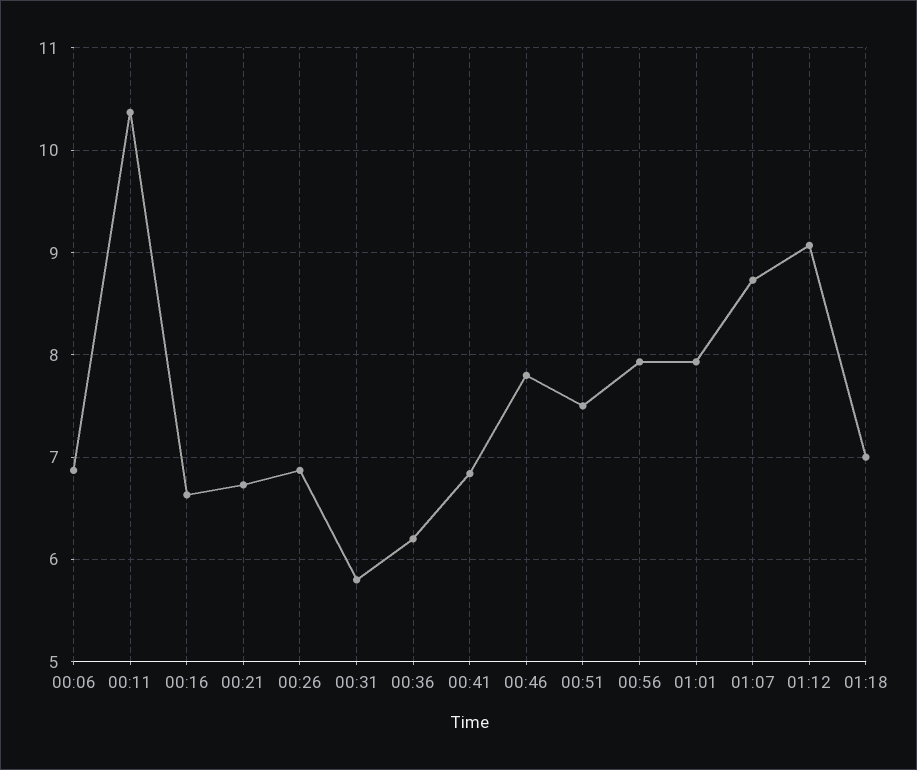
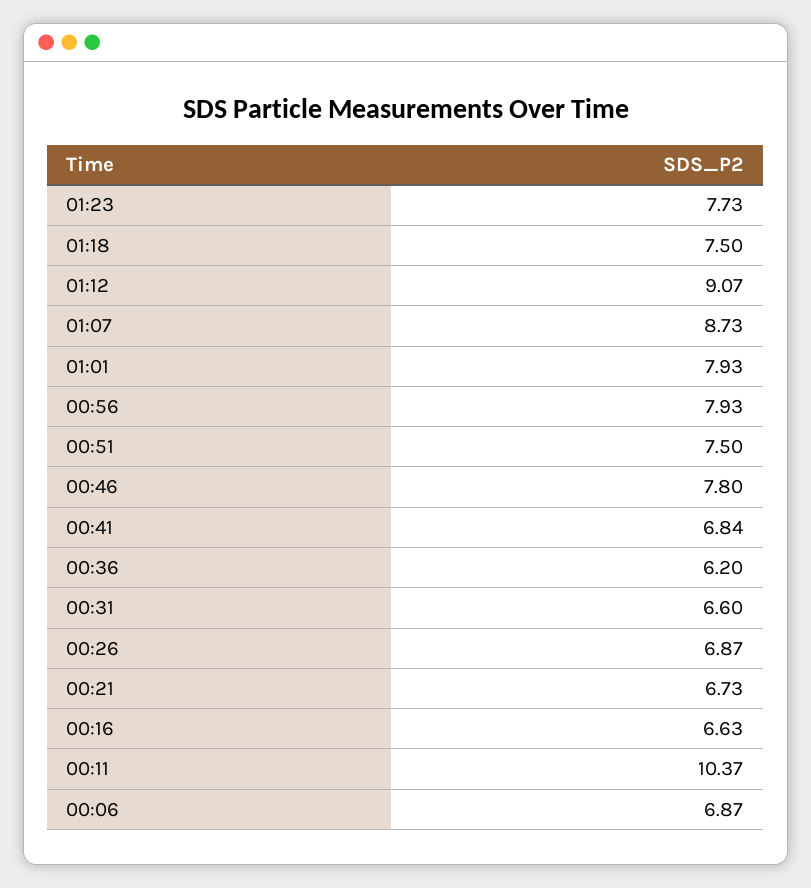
00:31: 5.8 -> 6.6
01:18: 7 -> 7.5
01:23: none -> 7.73

